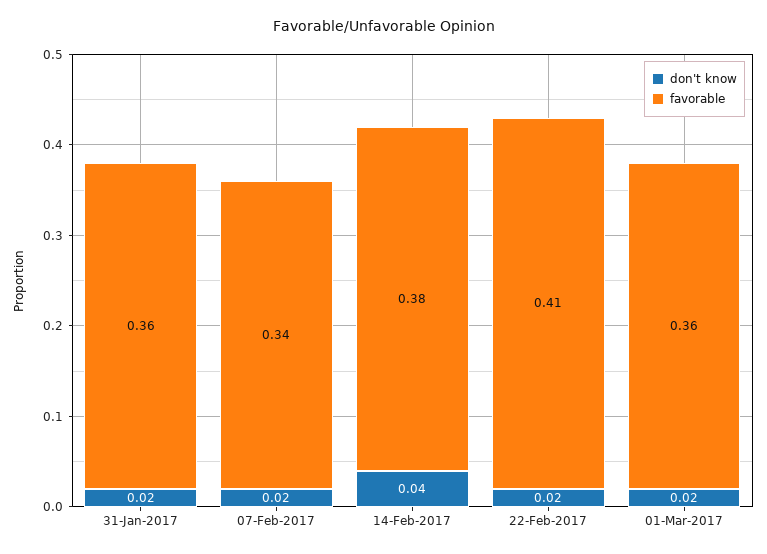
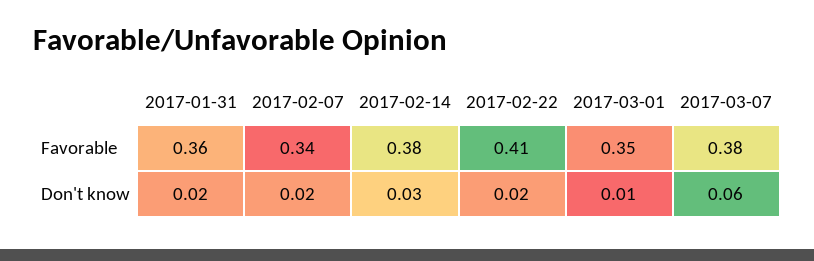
don't know, 14-Feb-2017: 0.04 -> 0.03
don't know, 01-Mar-2017: 0.02 -> 0.01
favorable, 01-Mar-2017: 0.36 -> 0.35
favorable, 2017-03-07: none -> 0.38
don't know, 2017-03-07: none -> 0.06

